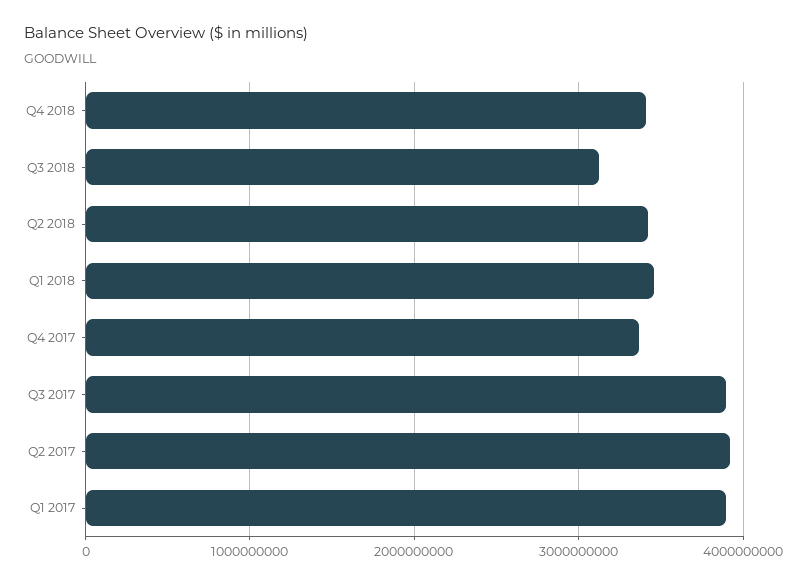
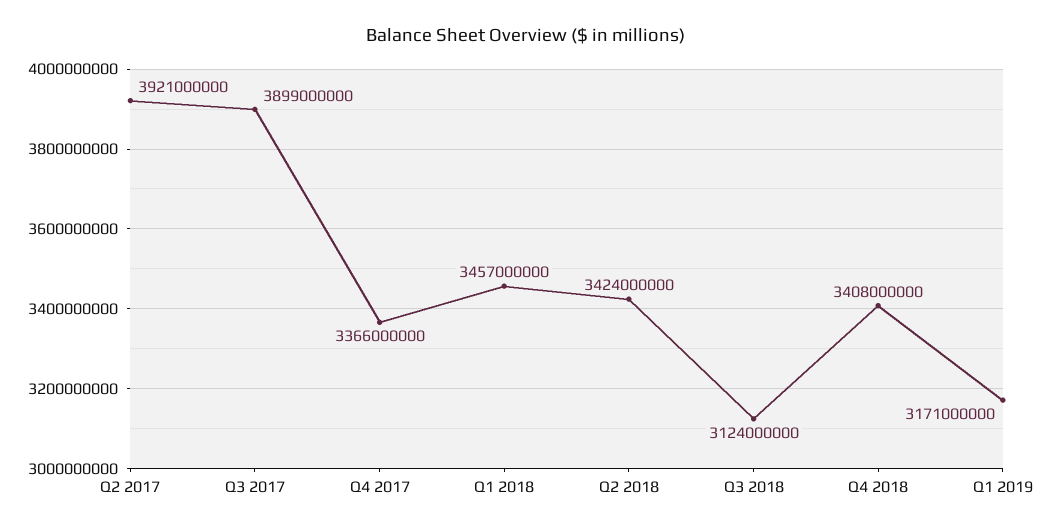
Q1 2017: 3900000000 -> none
Q1 2019: none -> 3171000000

